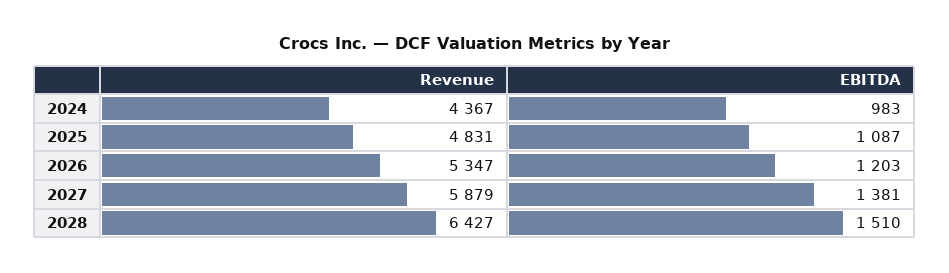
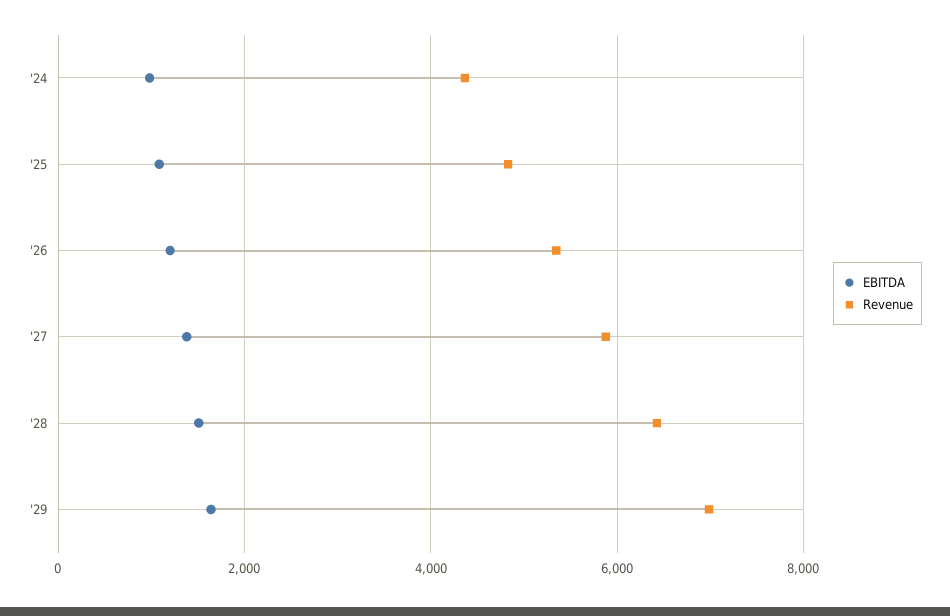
EBITDA, '29: none -> 1600
Revenue, '29: none -> 7000

